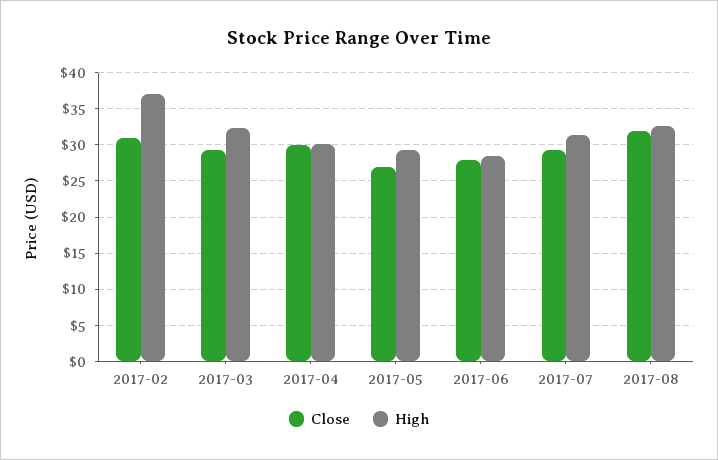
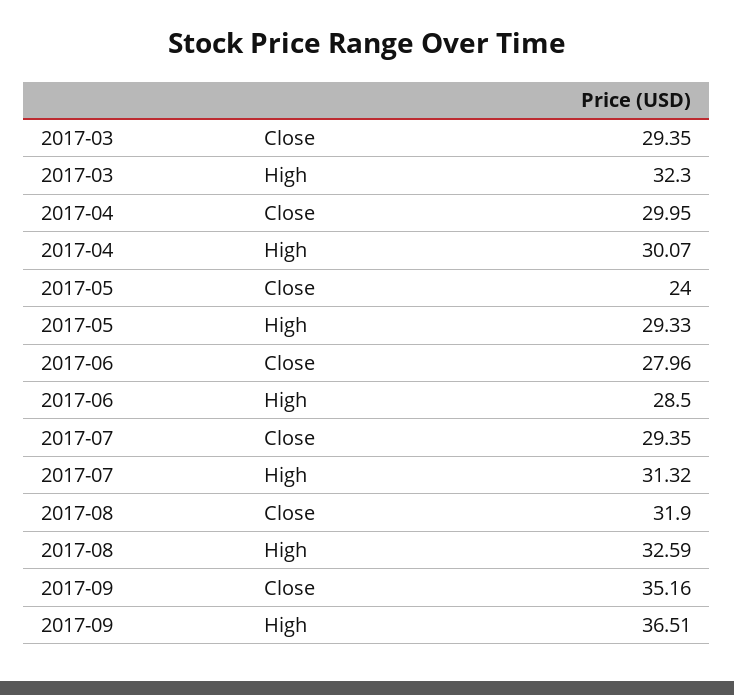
Close, 2017-02: 31 -> none
High, 2017-02: 37 -> none
Close, 2017-05: 27 -> 24
Close, 2017-09: none -> 35.16
High, 2017-09: none -> 36.51

